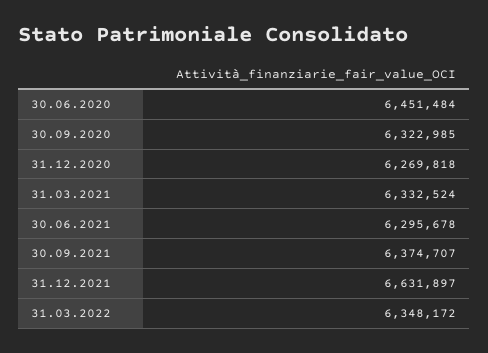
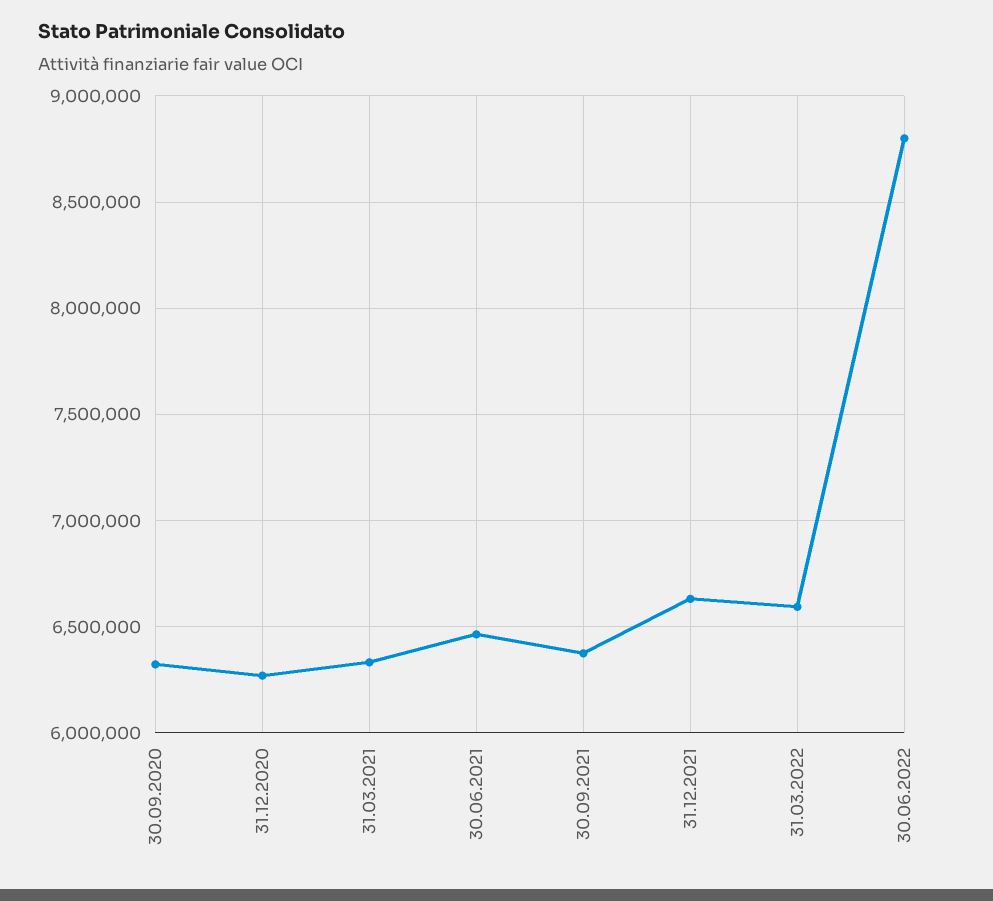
30.06.2020: 6451484 -> none
30.06.2021: 6295678 -> 6450000
31.03.2022: 6348172 -> 6600000
30.06.2022: none -> 8800000

